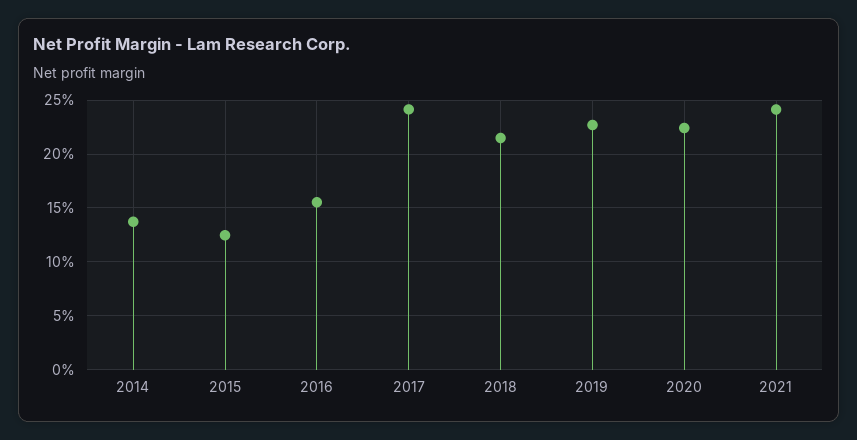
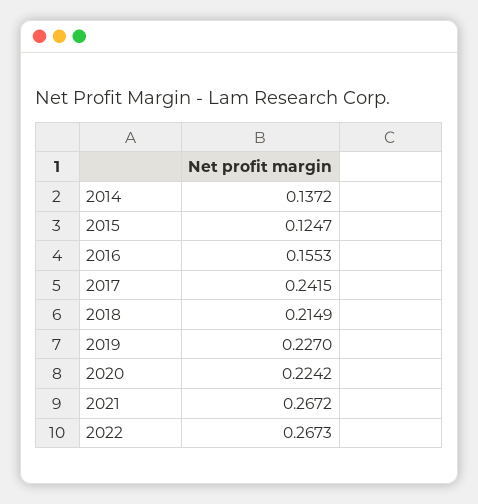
2021: 0.24 -> 0.2672
2022: none -> 0.2673

